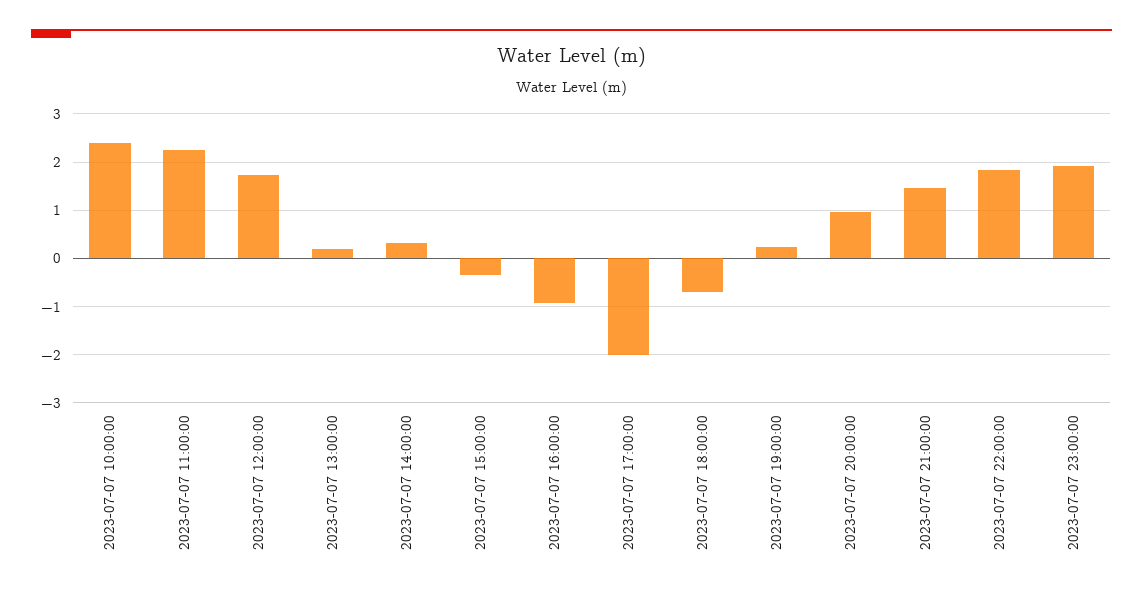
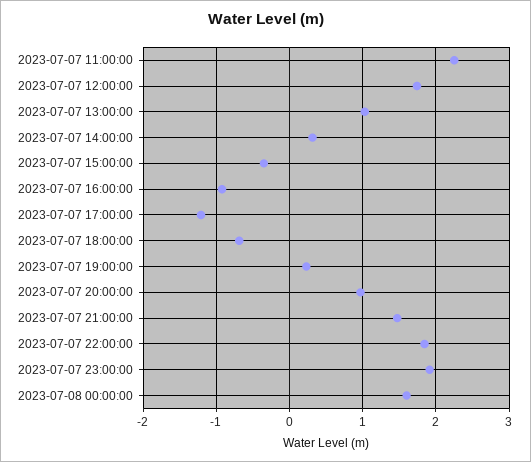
2023-07-07 10:00:00: 2.4 -> none
2023-07-07 13:00:00: 0.2 -> 1
2023-07-07 17:00:00: -2 -> -1.2
2023-07-08 00:00:00: none -> 1.6

